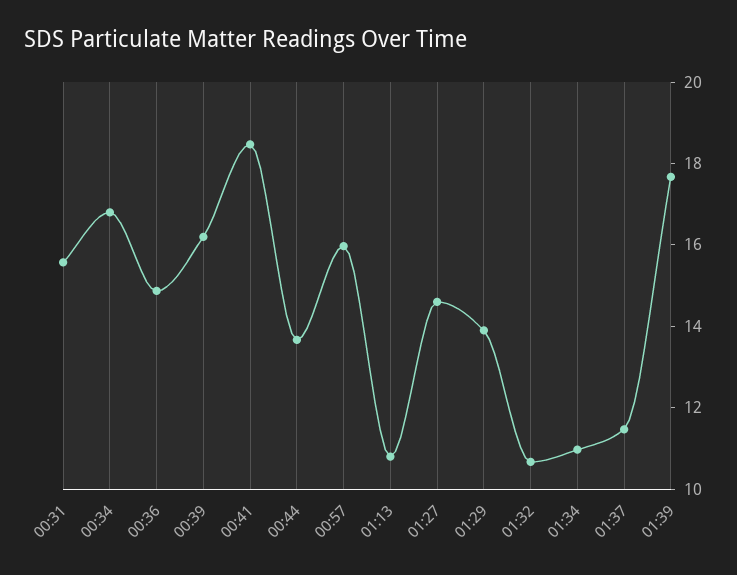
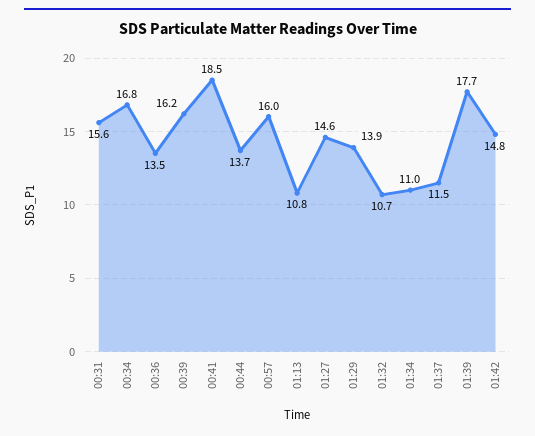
00:36: 15 -> 13.5
01:42: none -> 14.8

